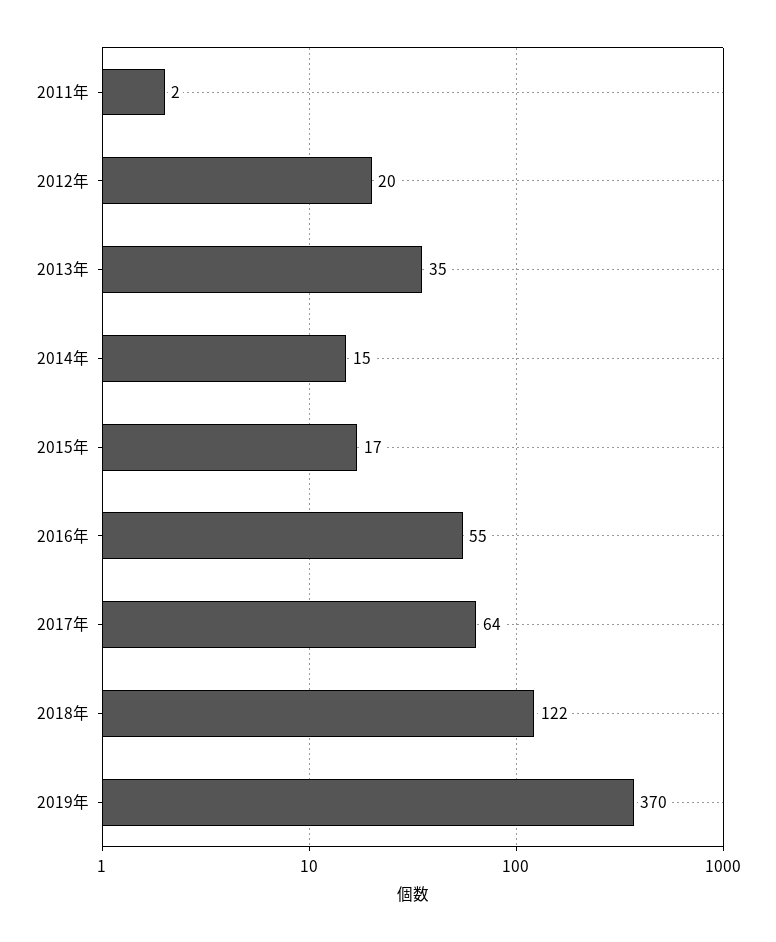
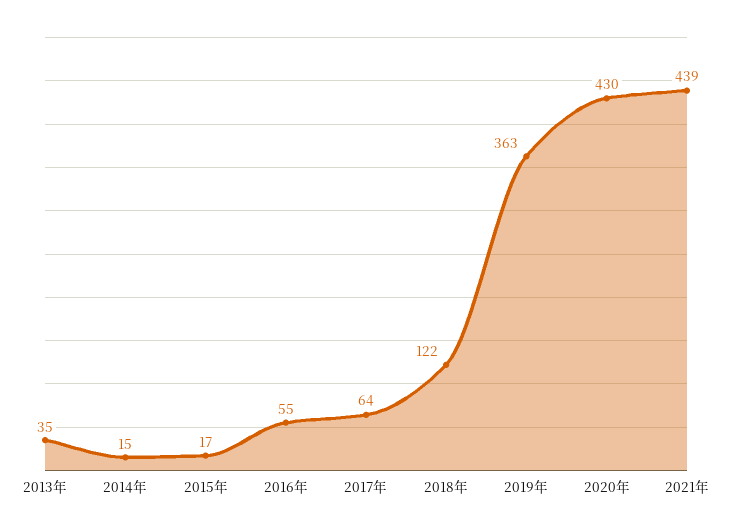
2011年: 2 -> none
2012年: 20 -> none
2019年: 370 -> 363
2020年: none -> 430
2021年: none -> 439

